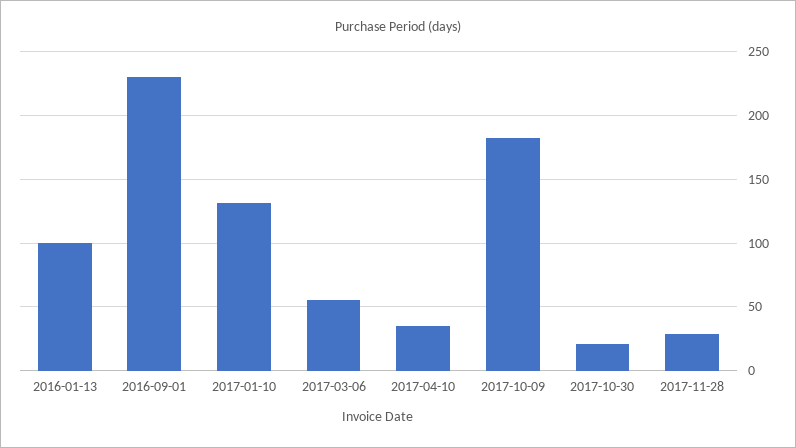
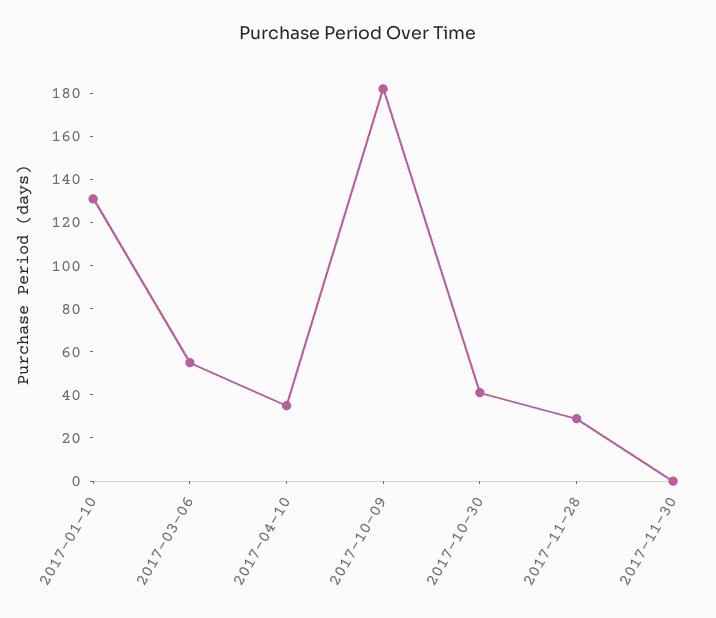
2016-01-13: 100 -> none
2016-09-01: 230 -> none
2017-10-30: 20 -> 40
2017-11-30: none -> 0

